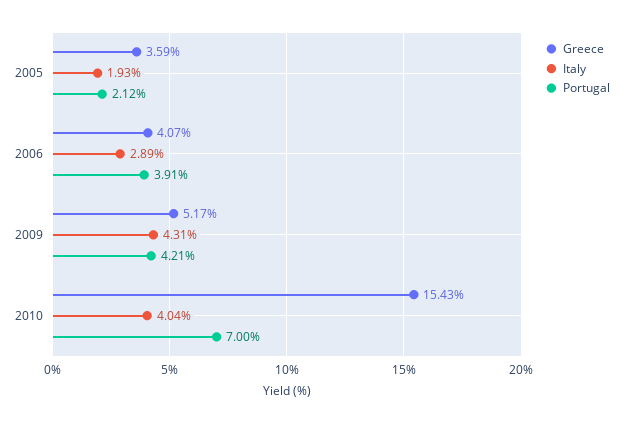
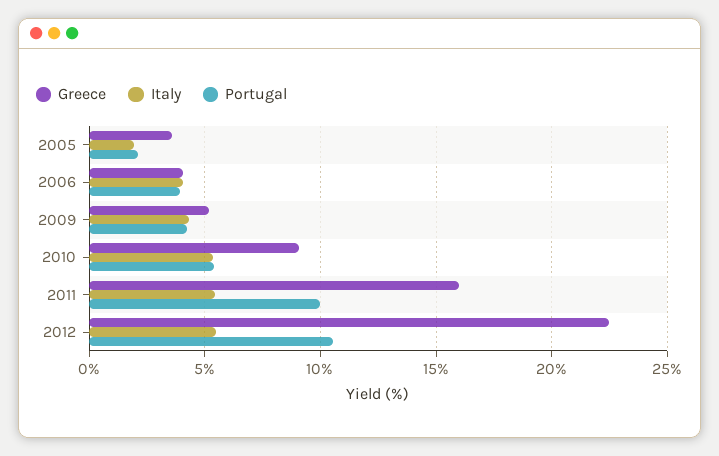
Italy, 2006: 2.89 -> 4
Greece, 2010: 15.43 -> 9
Italy, 2010: 4.04 -> 5.5
Portugal, 2010: 7 -> 5.5
Greece, 2011: none -> 16
Italy, 2011: none -> 5.5
Portugal, 2011: none -> 10
Greece, 2012: none -> 22.5
Italy, 2012: none -> 5.5
Portugal, 2012: none -> 10.5

